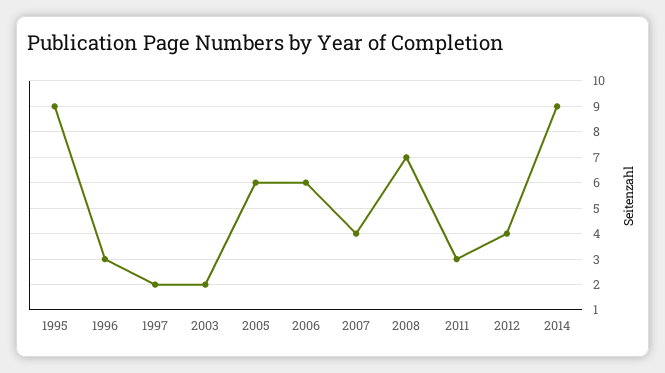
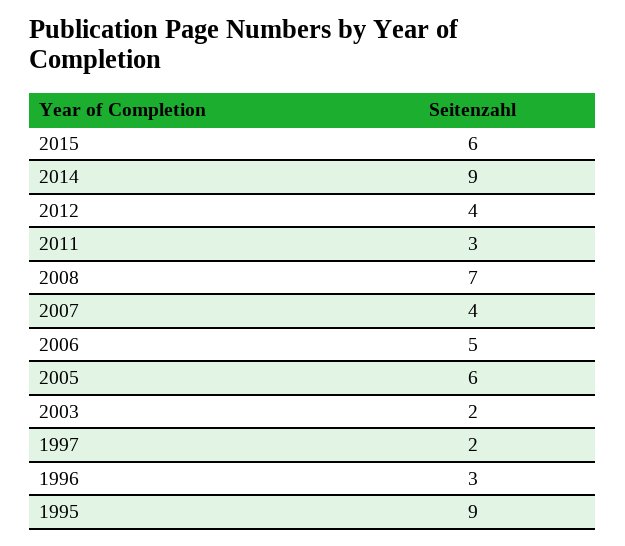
2006: 6 -> 5
2015: none -> 6

